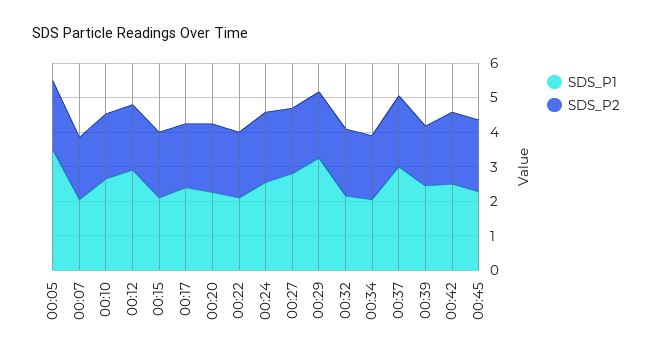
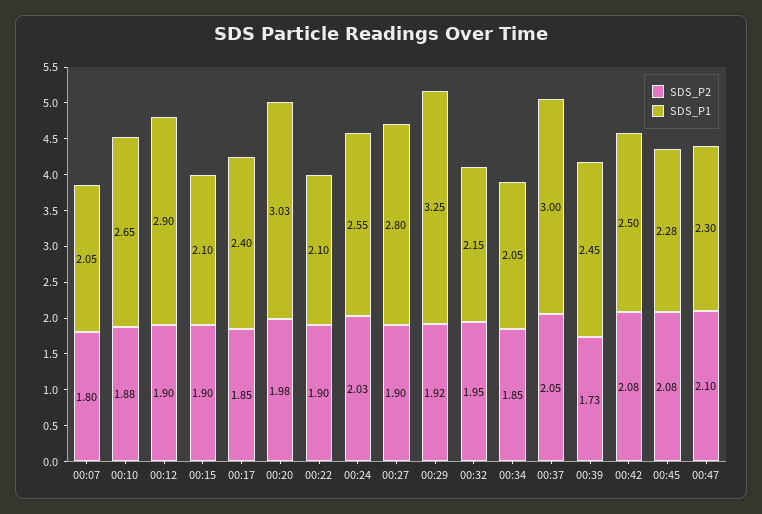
SDS_P1, 00:05: 3.5 -> none
SDS_P2, 00:05: 2 -> none
SDS_P1, 00:20: 2.25 -> 3.03
SDS_P2, 00:47: none -> 2.1
SDS_P1, 00:47: none -> 2.3

